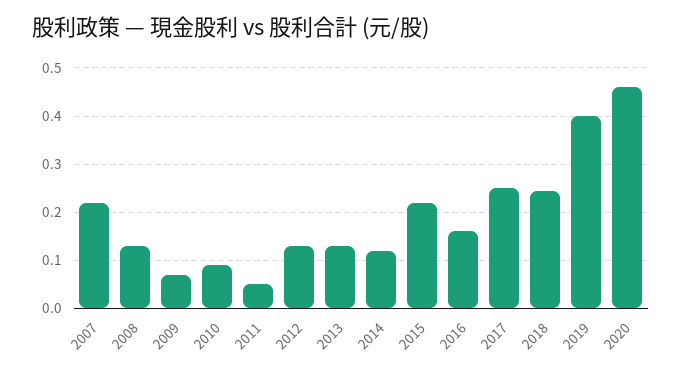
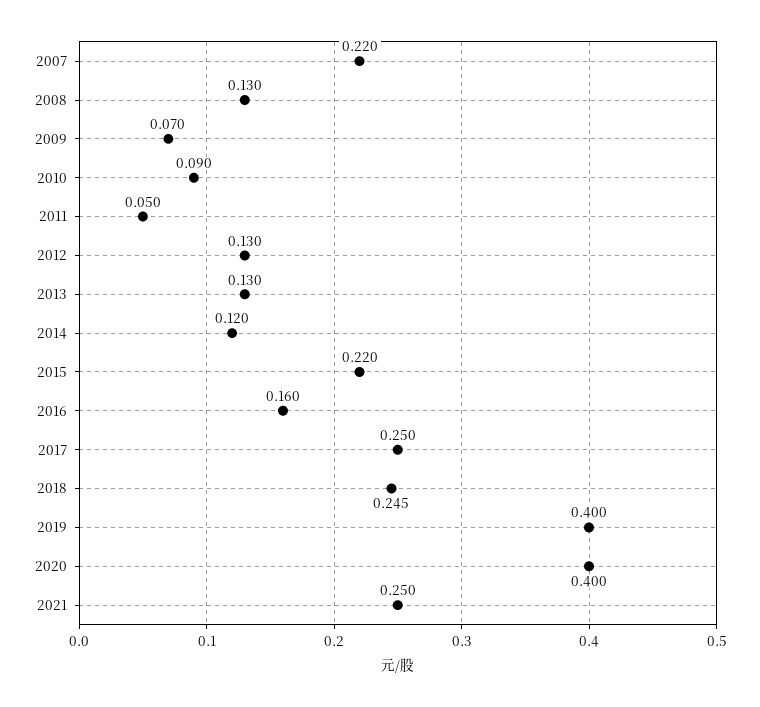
2020: 0.46 -> 0.4
2021: none -> 0.25

